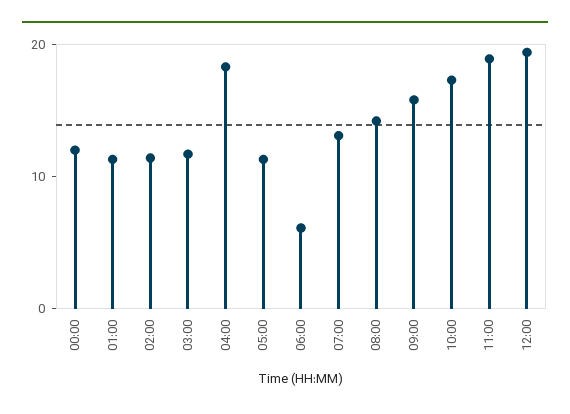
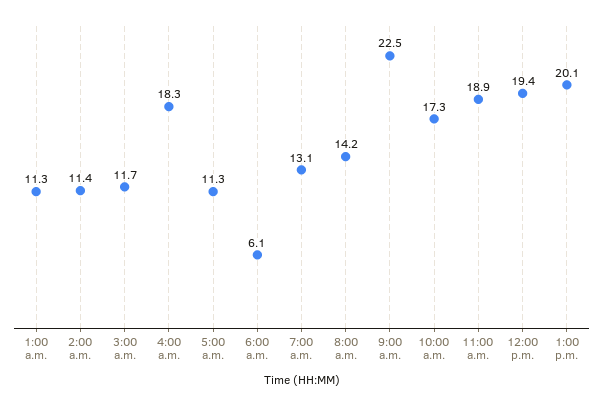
00:00: 12 -> none
09:00: 16 -> 22.5
1:00 p.m.: none -> 20.1

